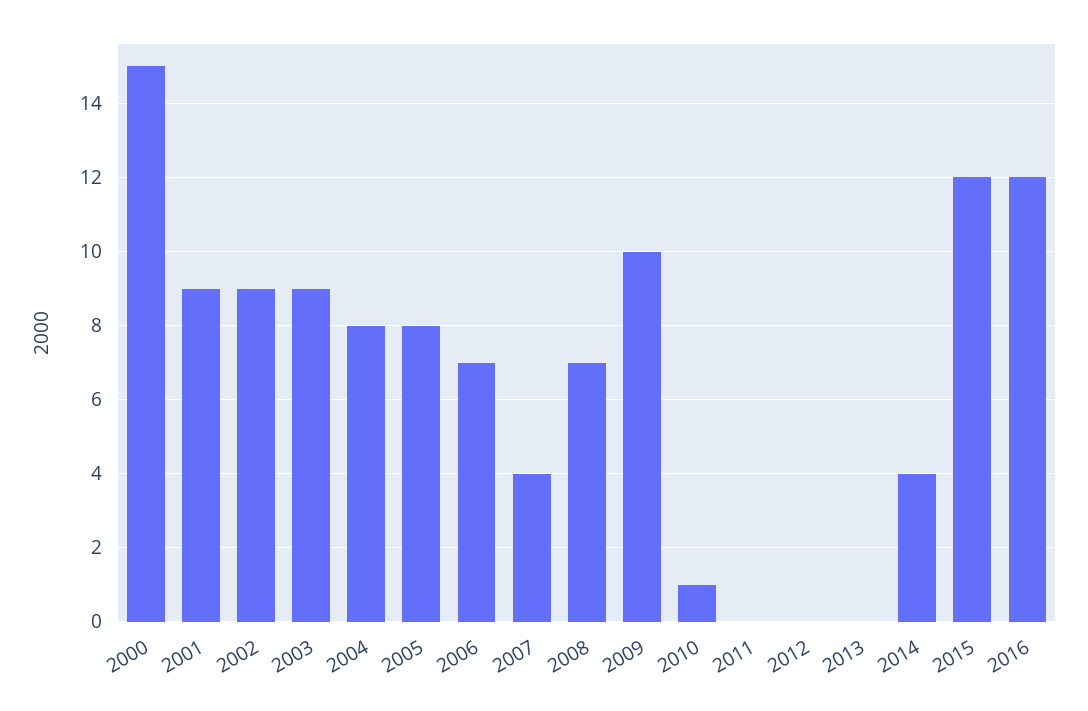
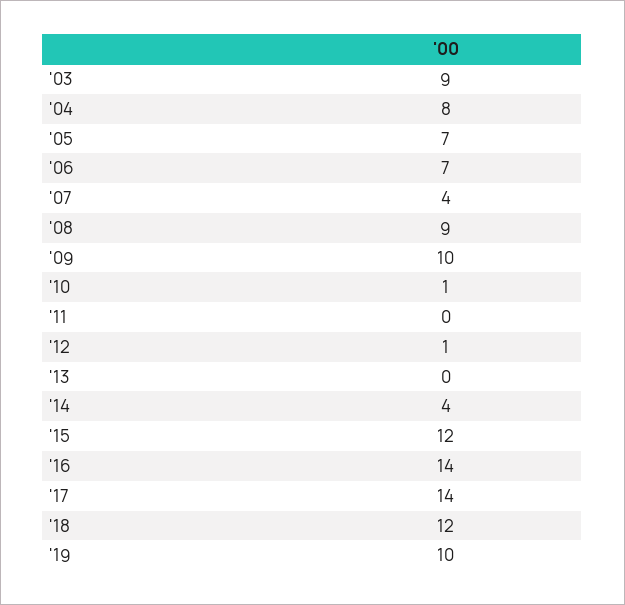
2000: 15 -> none
2001: 9 -> none
2002: 9 -> none
2005: 8 -> 7
2008: 7 -> 9
2012: 0 -> 1
2016: 12 -> 14
'17: none -> 14
'18: none -> 12
'19: none -> 10

